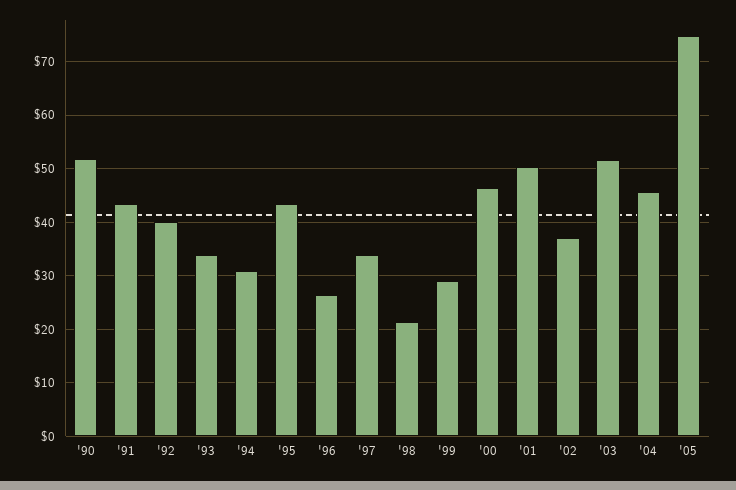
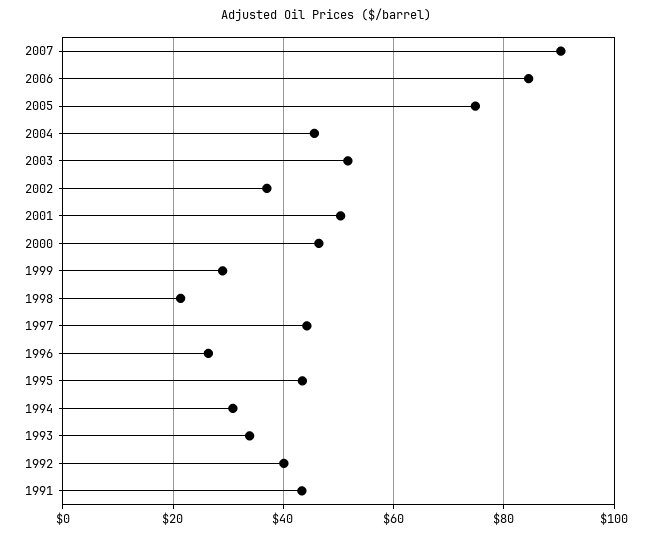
'90: 52 -> none
'97: 34 -> 44
2007: none -> 90
2006: none -> 84

